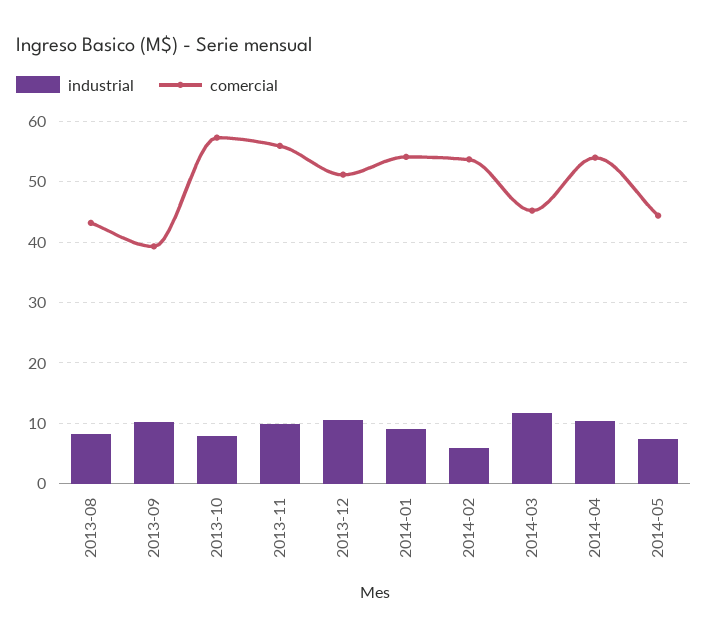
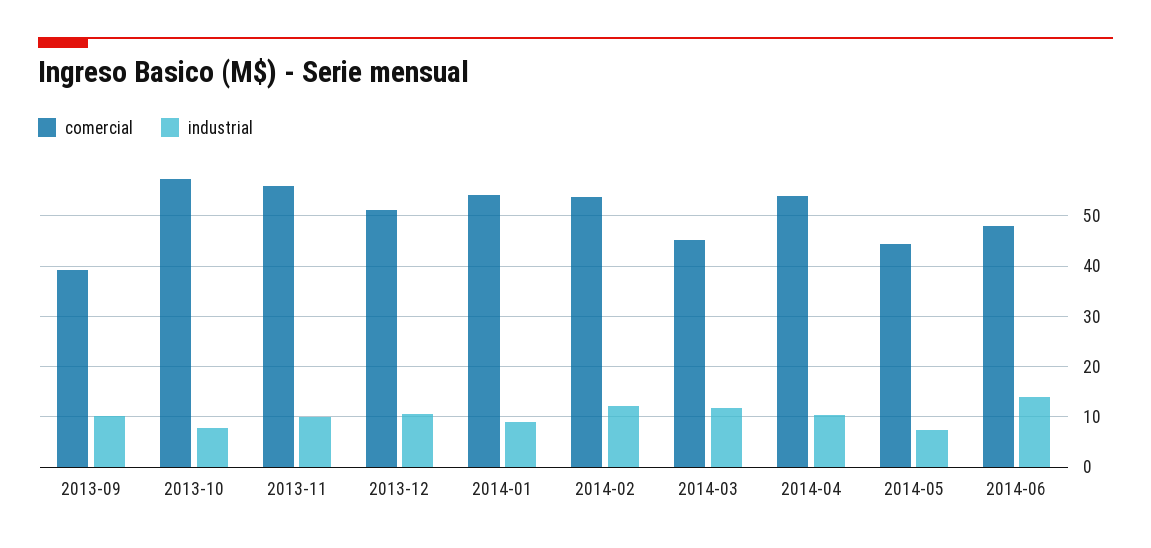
industrial, 2013-08: 8 -> none
comercial, 2013-08: 43 -> none
industrial, 2014-02: 6 -> 12
comercial, 2014-06: none -> 48
industrial, 2014-06: none -> 14

